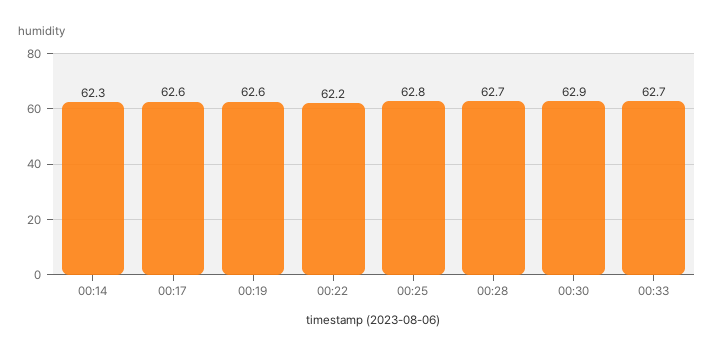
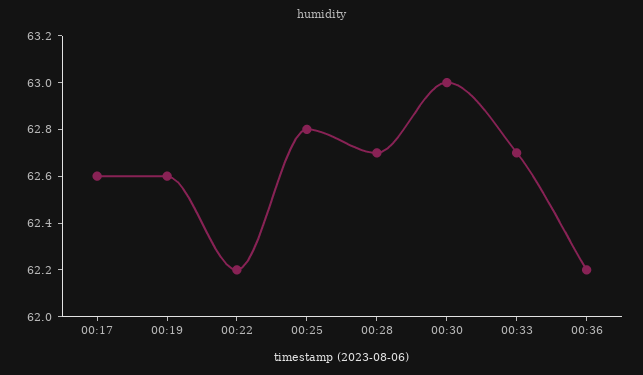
00:14: 62.3 -> none
00:30: 62.9 -> 63
00:36: none -> 62.2

